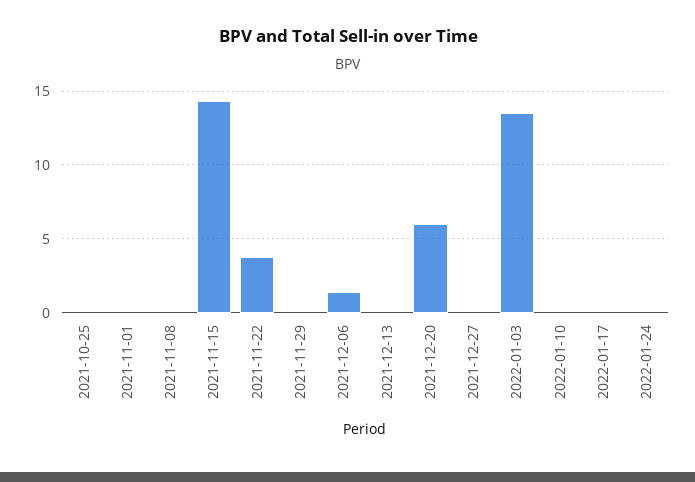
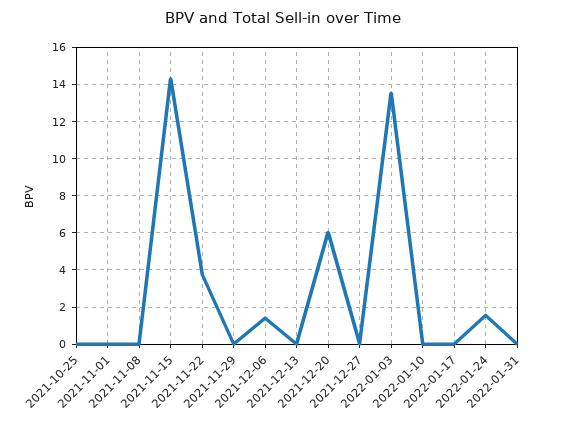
2022-01-24: 0 -> 1.5
2022-01-31: none -> 0

